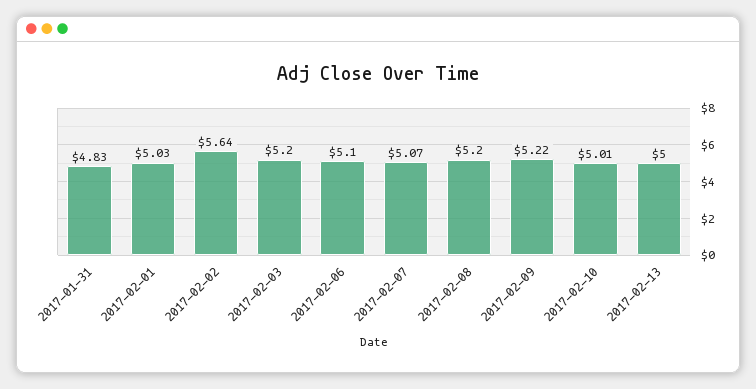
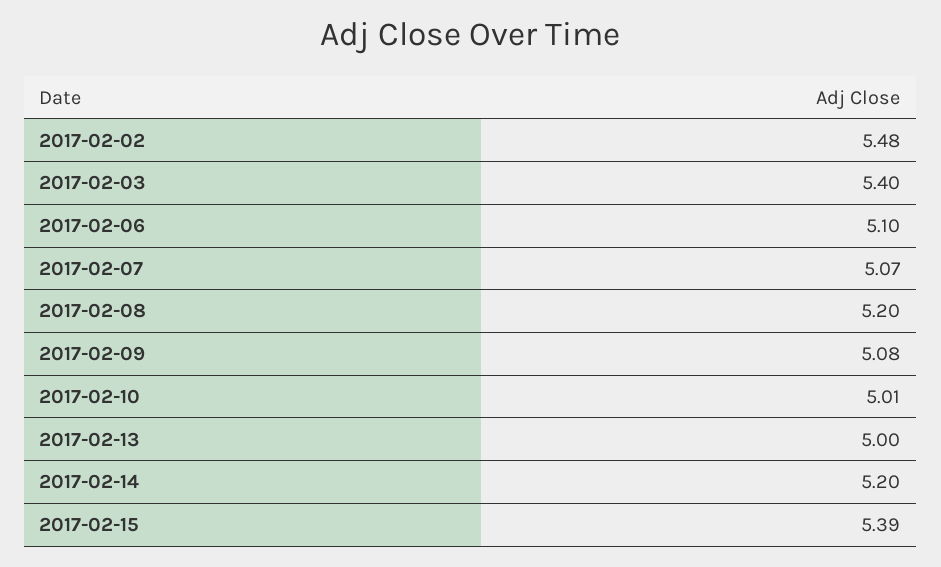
2017-01-31: 4.83 -> none
2017-02-01: 5.03 -> none
2017-02-02: 5.64 -> 5.48
2017-02-03: 5.2 -> 5.4
2017-02-09: 5.22 -> 5.08
2017-02-14: none -> 5.2
2017-02-15: none -> 5.39

